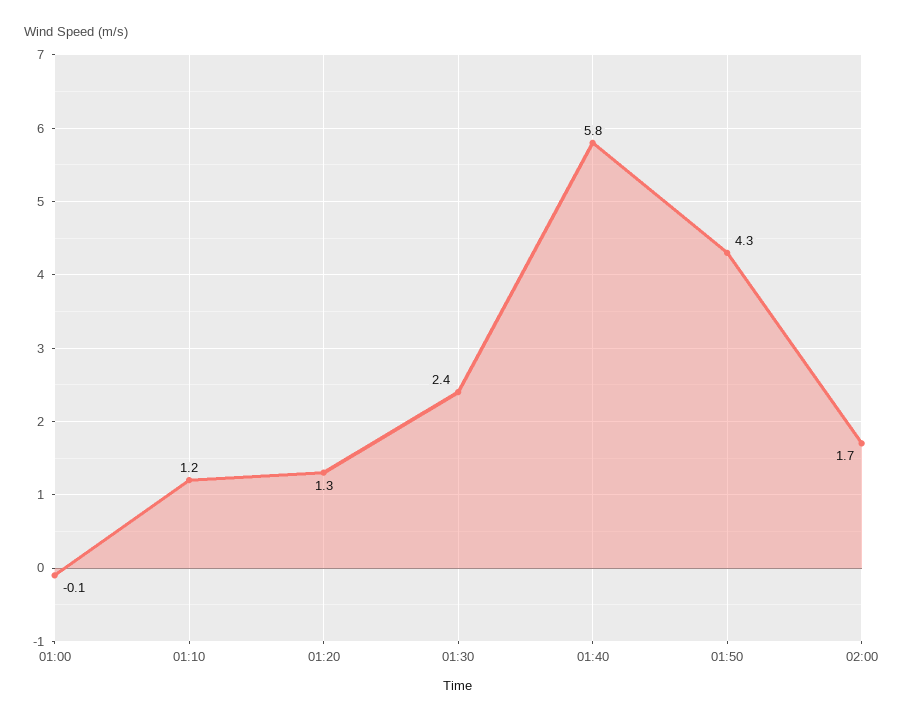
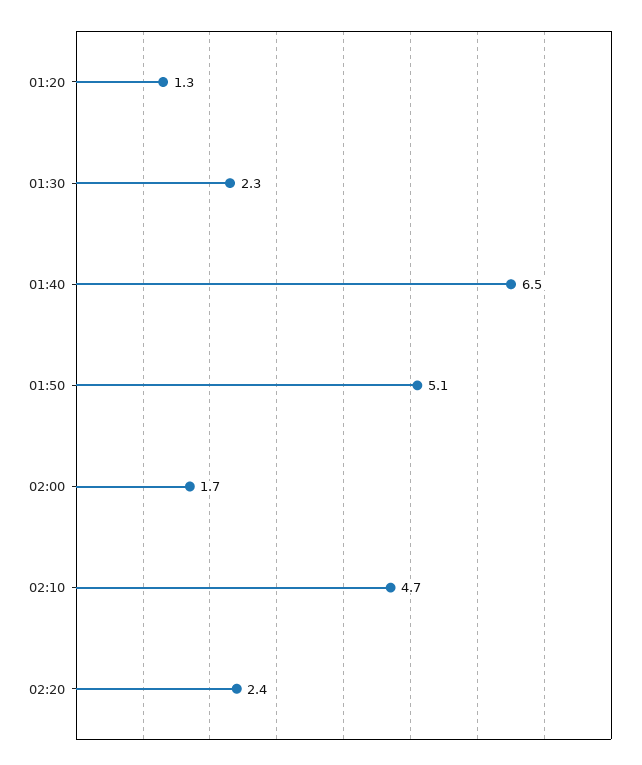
01:00: -0.1 -> none
01:10: 1.2 -> none
01:30: 2.4 -> 2.3
01:40: 5.8 -> 6.5
01:50: 4.3 -> 5.1
02:10: none -> 4.7
02:20: none -> 2.4

